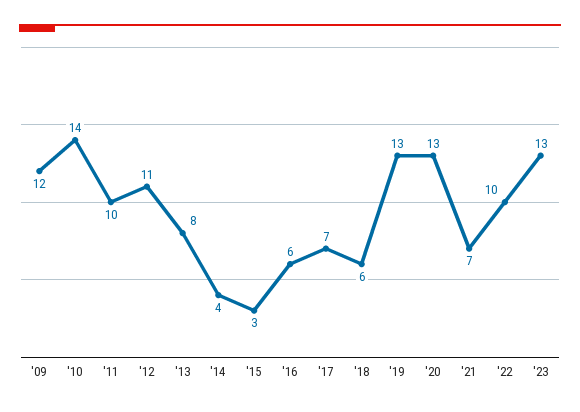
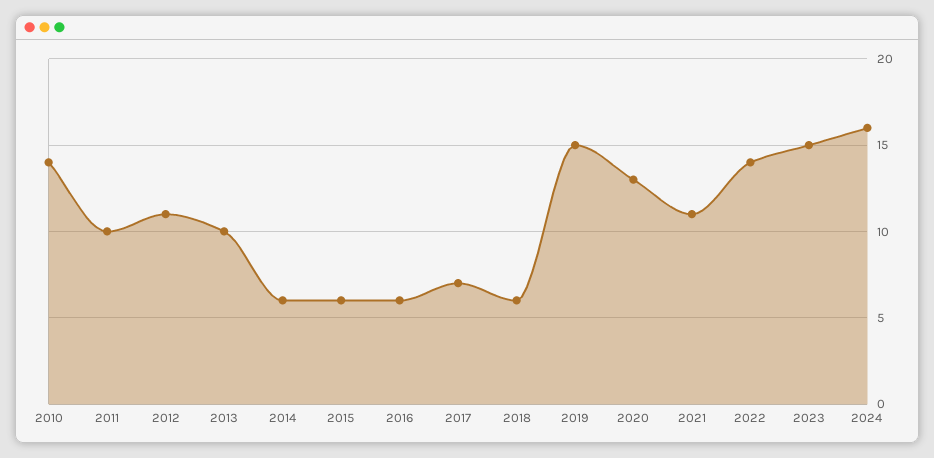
'09: 12 -> none
'13: 8 -> 10
'14: 4 -> 6
'15: 3 -> 6
'19: 13 -> 15
'21: 7 -> 11
'22: 10 -> 14
'23: 13 -> 15
2024: none -> 16

